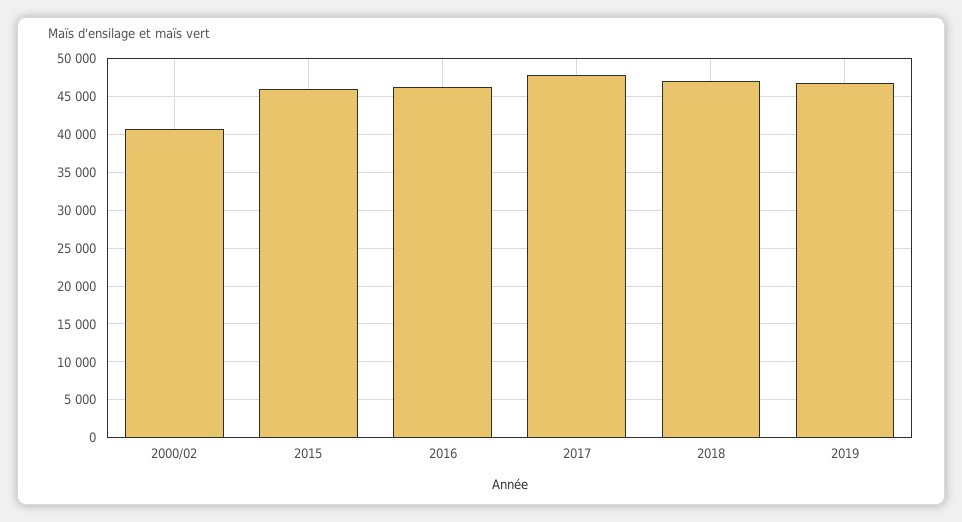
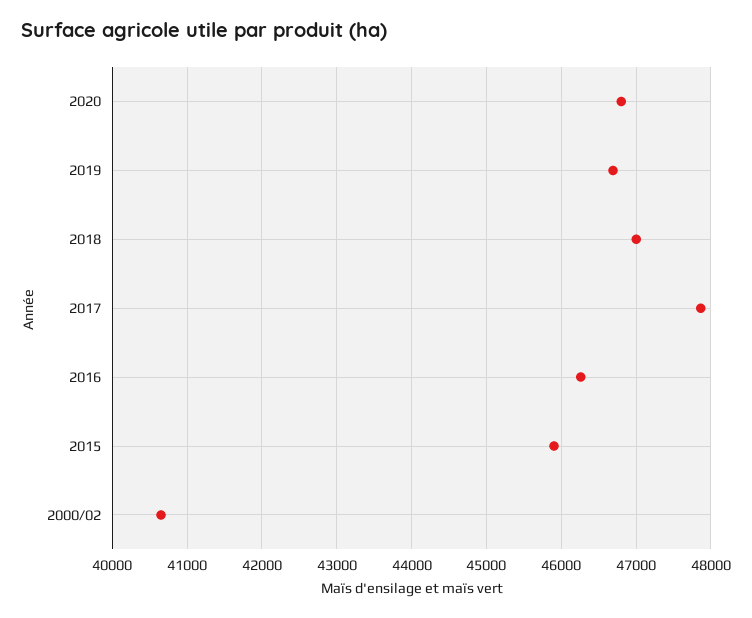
2020: none -> 46800

